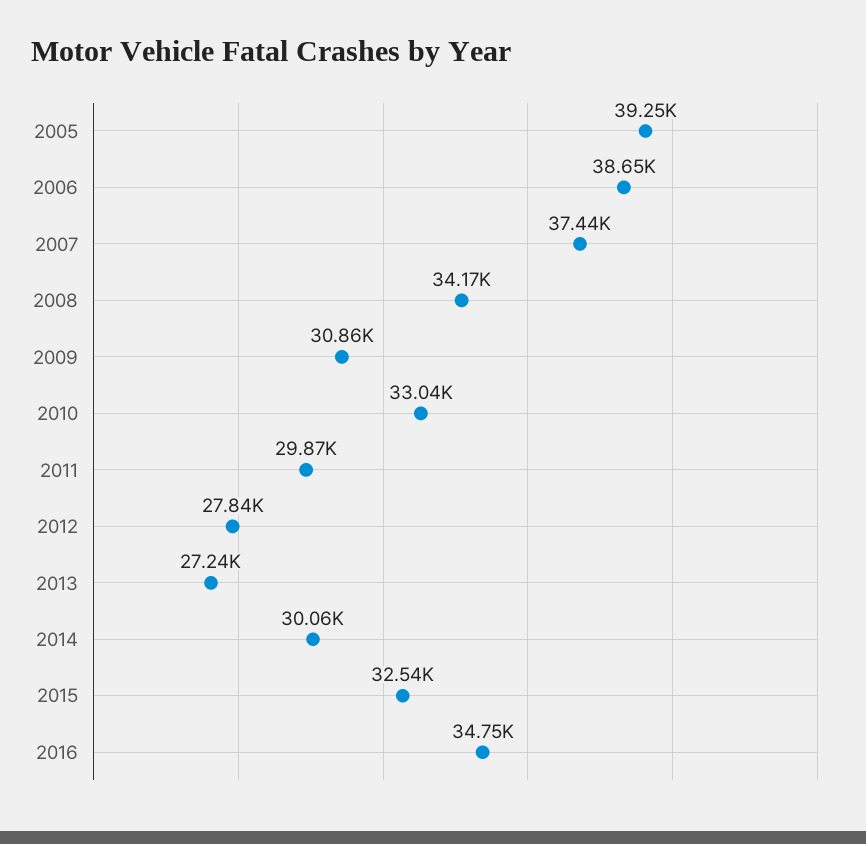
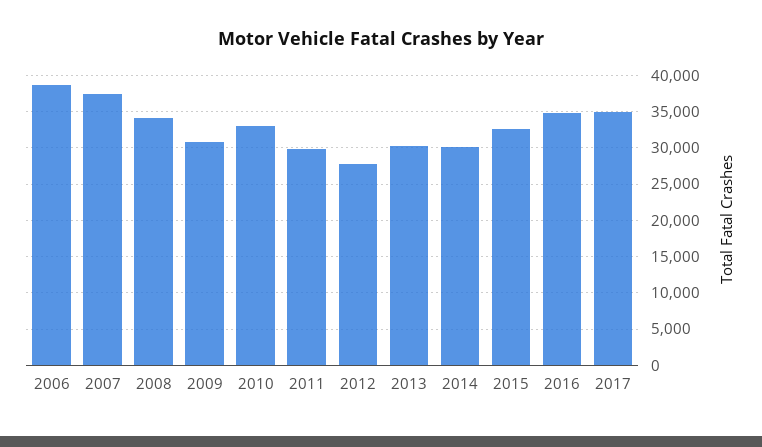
2005: 39250 -> none
2013: 27240 -> 30000
2017: none -> 35000

